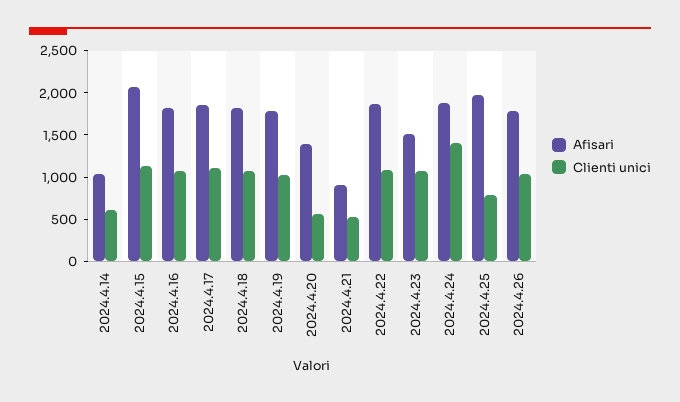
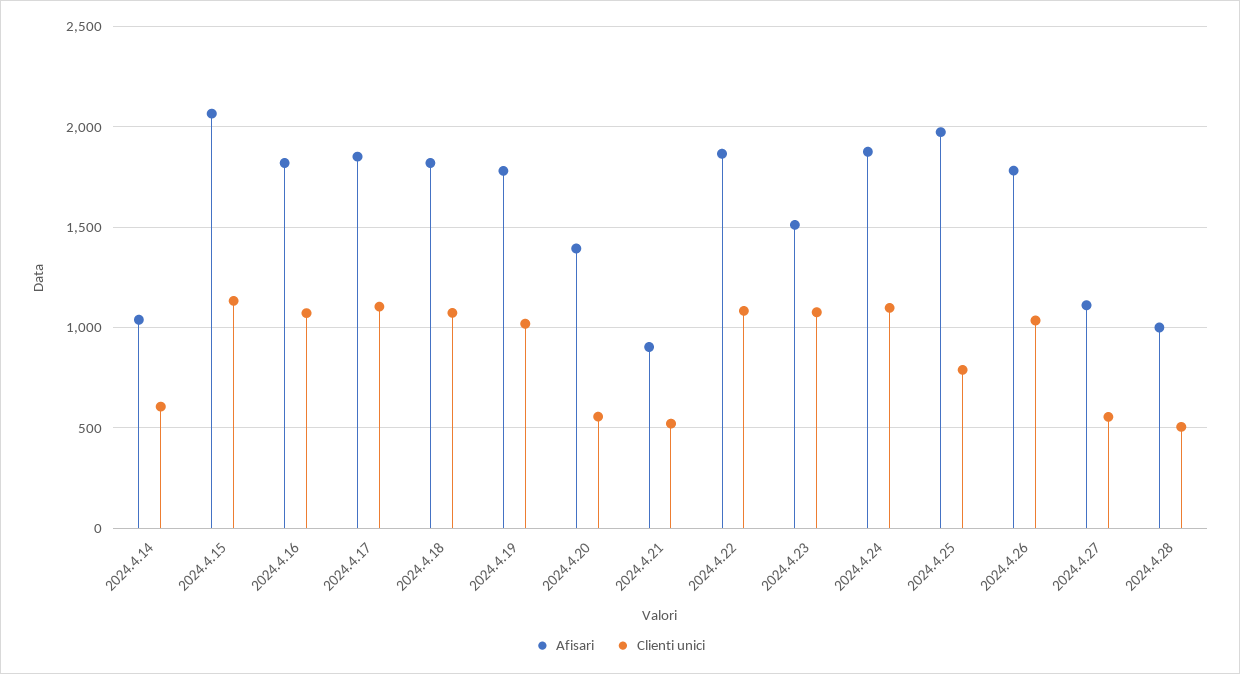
Clienti unici, 2024.4.24: 1400 -> 1100
Afisari, 2024.4.27: none -> 1100
Clienti unici, 2024.4.27: none -> 550
Afisari, 2024.4.28: none -> 1000
Clienti unici, 2024.4.28: none -> 500

